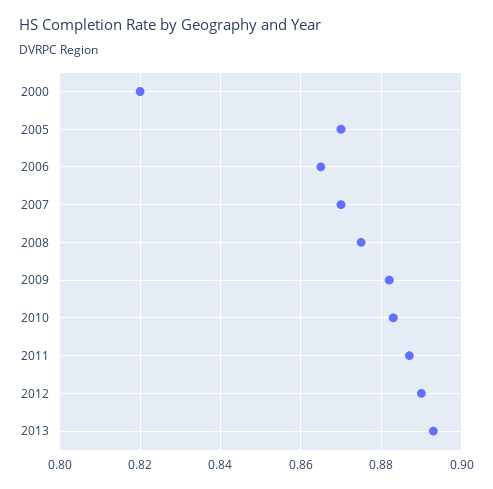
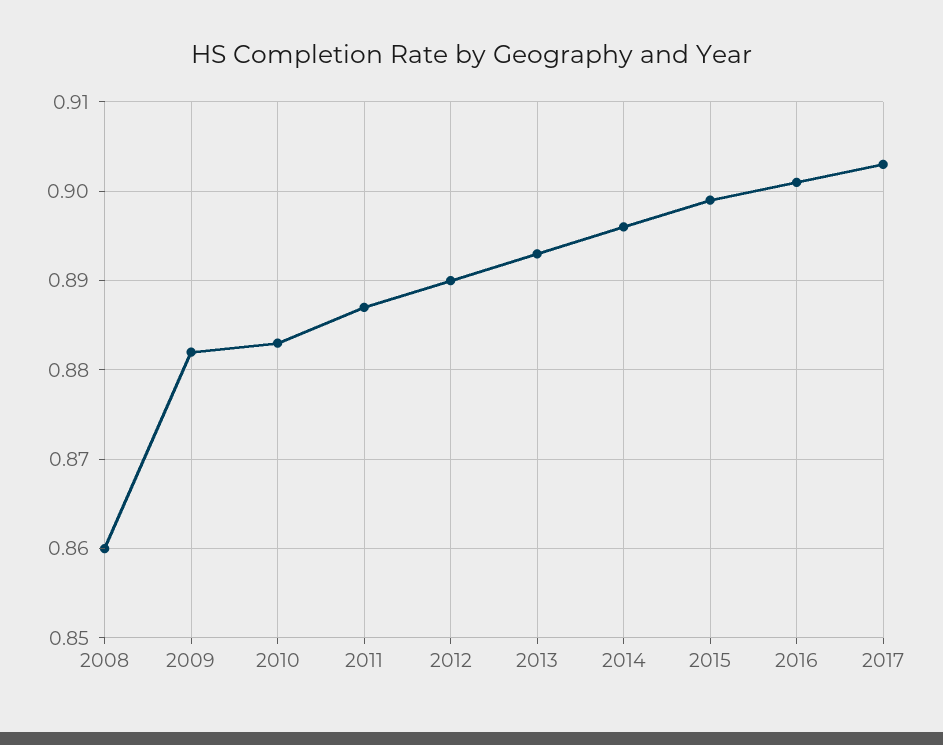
2000: 0.82 -> none
2005: 0.87 -> none
2006: 0.865 -> none
2007: 0.87 -> none
2008: 0.875 -> 0.86
2014: none -> 0.896
2015: none -> 0.899
2016: none -> 0.901
2017: none -> 0.903

